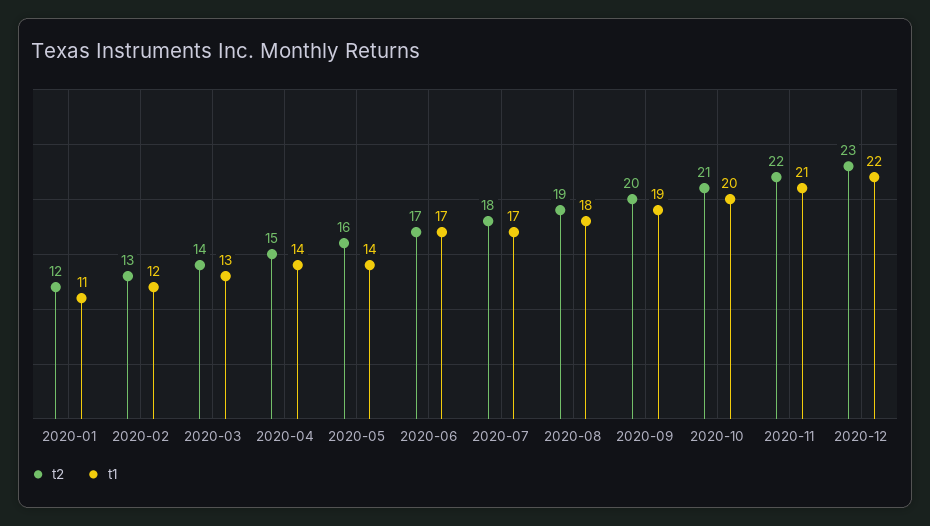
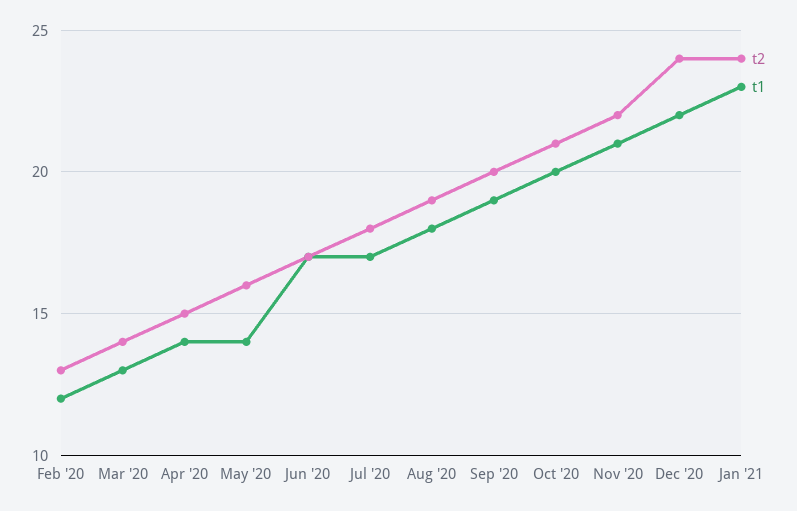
t2, 2020-01: 12 -> none
t1, 2020-01: 11 -> none
t2, 2020-12: 23 -> 24
t2, Jan '21: none -> 24
t1, Jan '21: none -> 23

